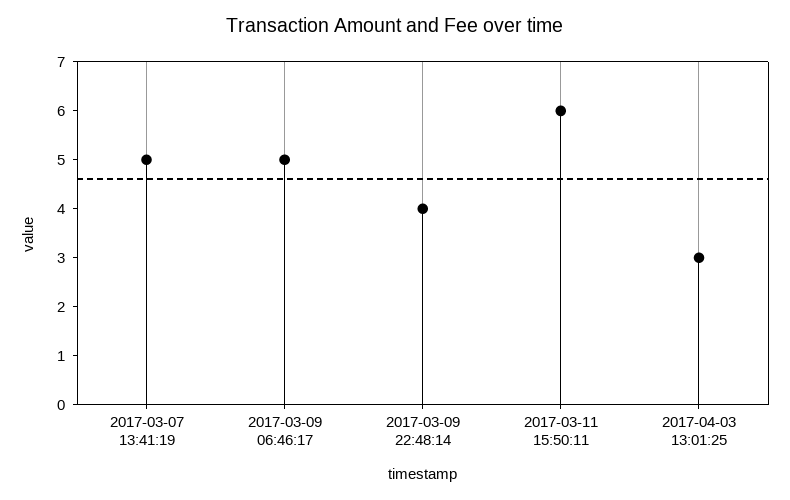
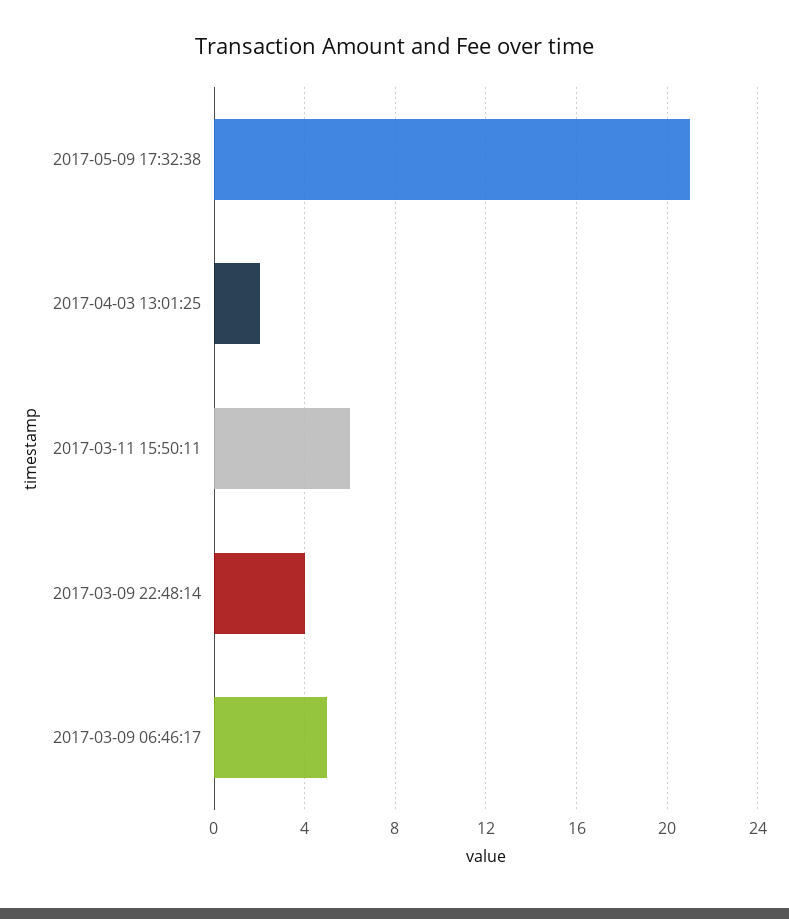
2017-03-07 13:41:19: 5 -> none
2017-04-03 13:01:25: 3 -> 2
2017-05-09 17:32:38: none -> 21

